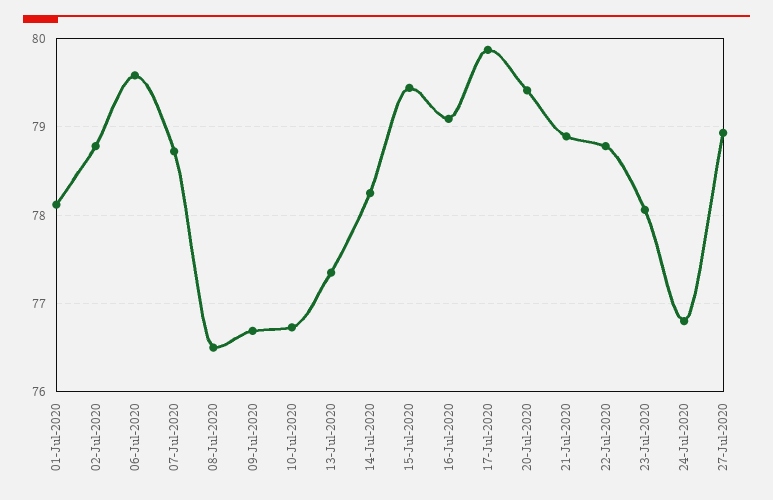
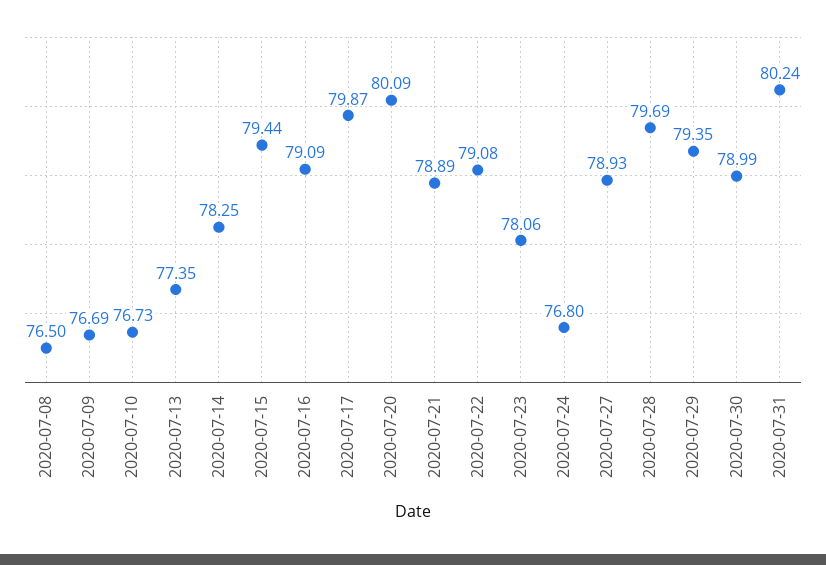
01-Jul-2020: 78.1 -> none
02-Jul-2020: 78.8 -> none
06-Jul-2020: 79.6 -> none
07-Jul-2020: 78.7 -> none
20-Jul-2020: 79.4 -> 80.09
22-Jul-2020: 78.8 -> 79.08
2020-07-28: none -> 79.69
2020-07-29: none -> 79.35
2020-07-30: none -> 78.99
2020-07-31: none -> 80.24

